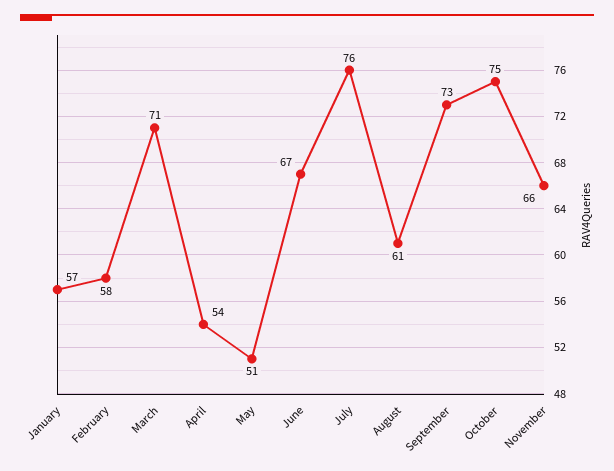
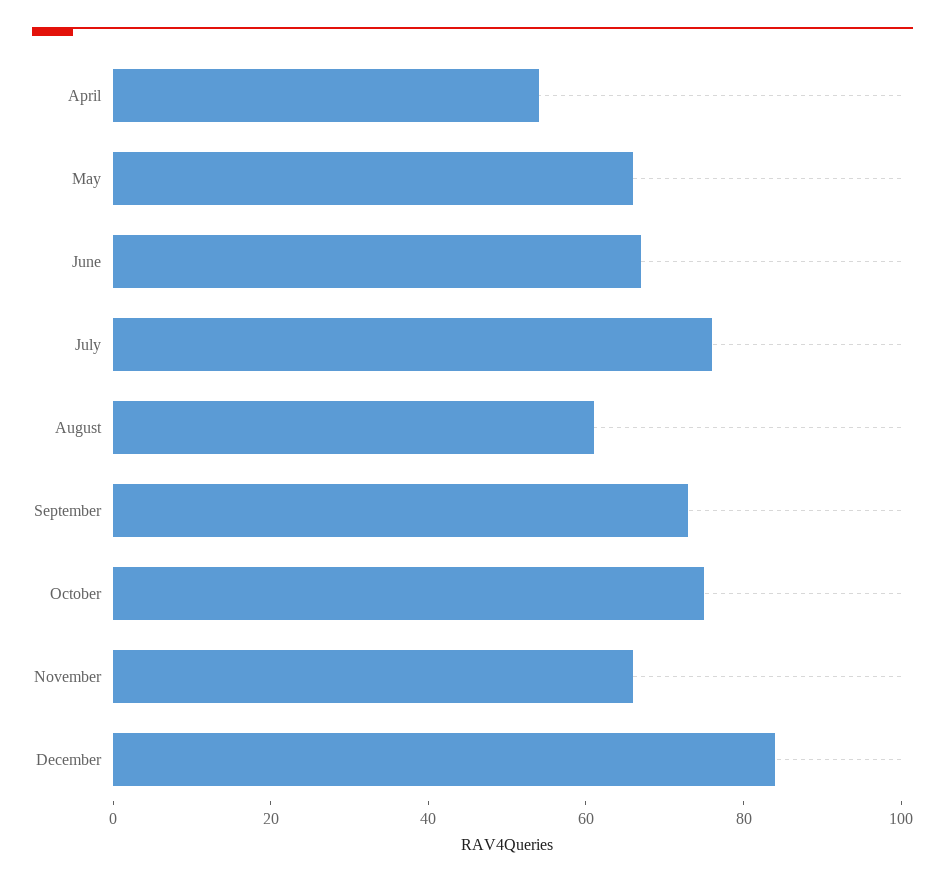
January: 57 -> none
February: 58 -> none
March: 71 -> none
May: 51 -> 65
December: none -> 85

